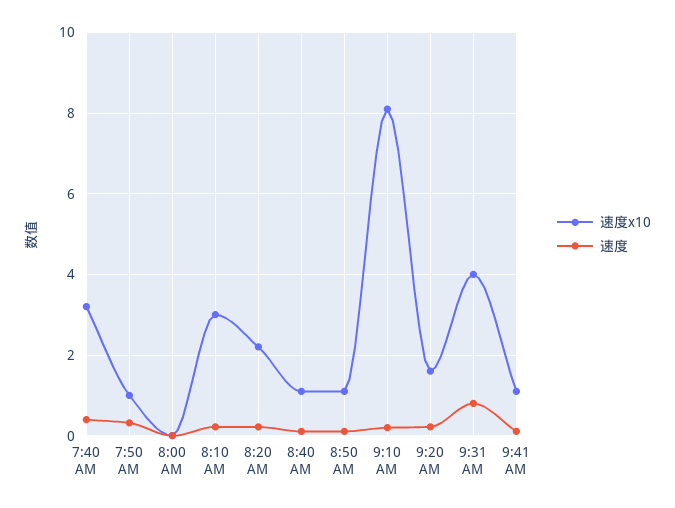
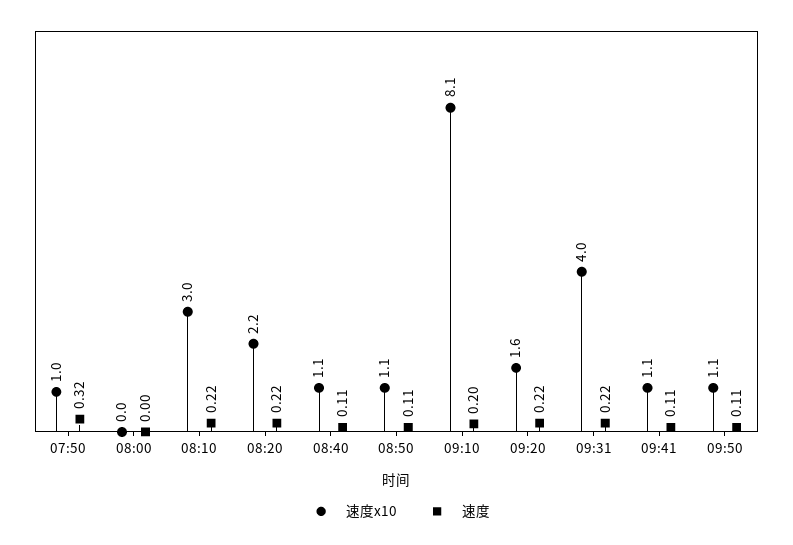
速度x10, 7:40 AM: 3.2 -> none
速度, 7:40 AM: 0.4 -> none
速度, 9:31 AM: 0.8 -> 0.22
速度x10, 09:50: none -> 1.1
速度, 09:50: none -> 0.11

